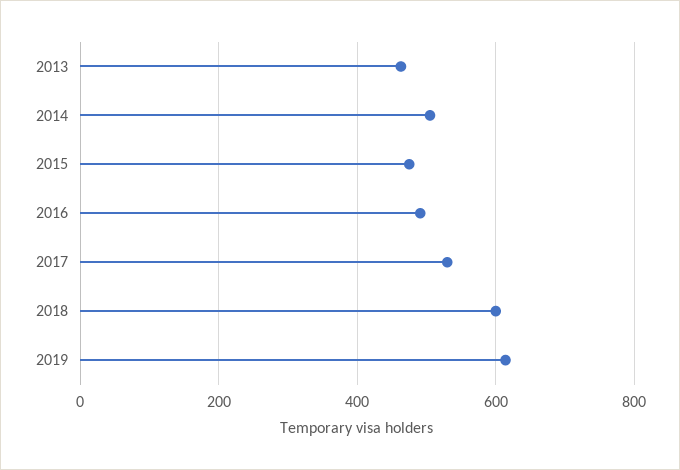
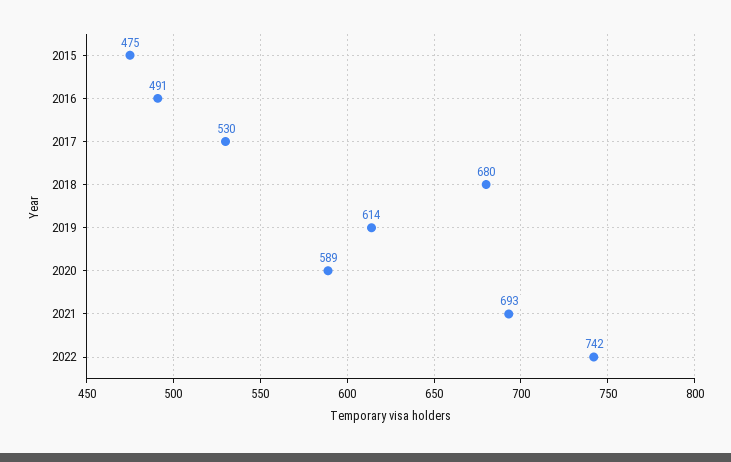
2013: 460 -> none
2014: 500 -> none
2018: 600 -> 680
2020: none -> 589
2021: none -> 693
2022: none -> 742

